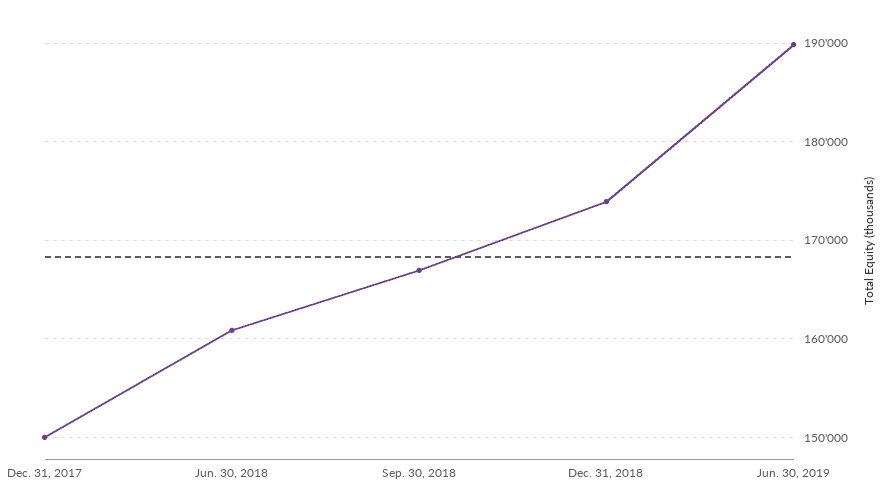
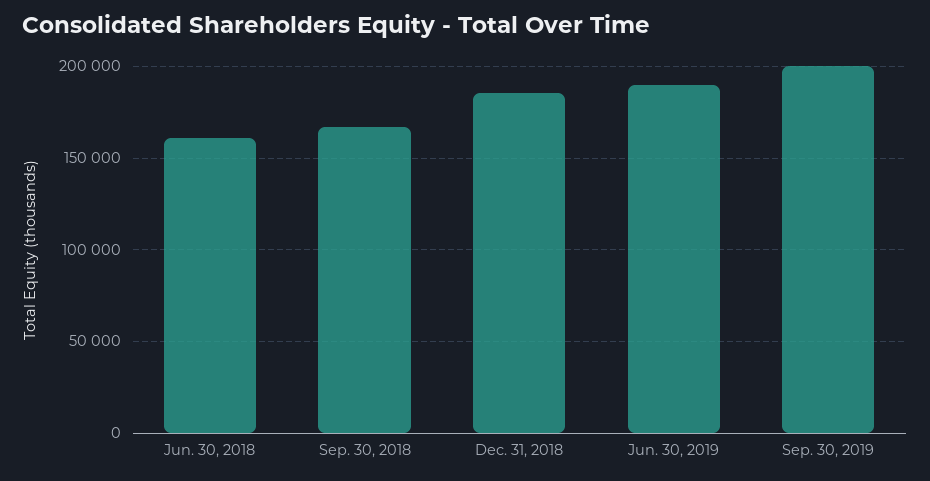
Dec. 31, 2017: 150000 -> none
Dec. 31, 2018: 174000 -> 185000
Sep. 30, 2019: none -> 200000

